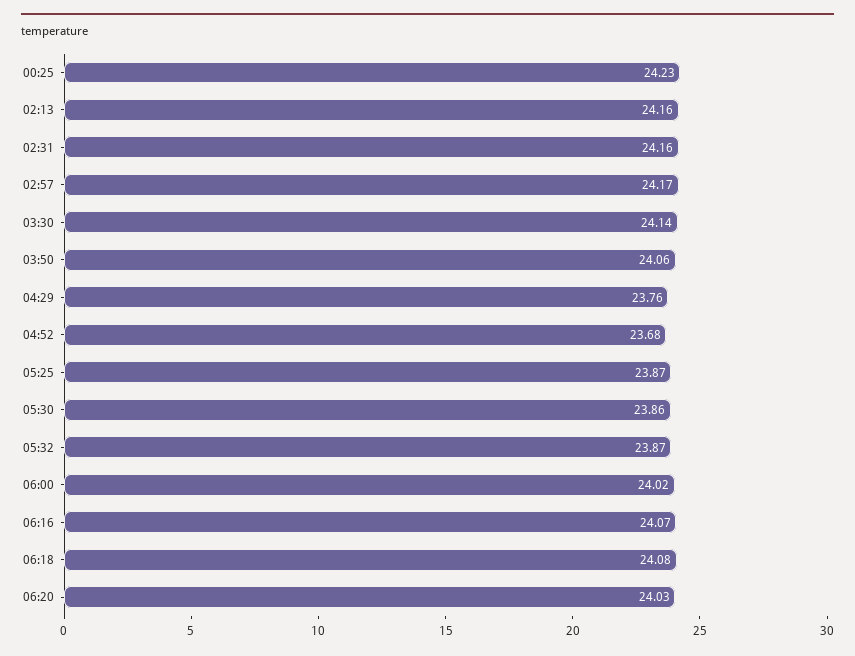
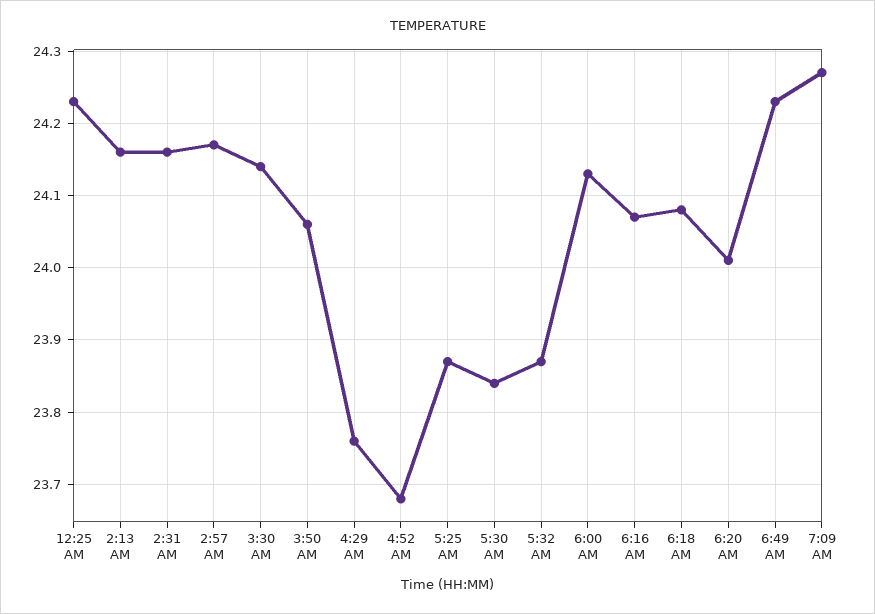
05:30: 23.86 -> 23.84
06:00: 24.02 -> 24.13
06:20: 24.03 -> 24.01
6:49 AM: none -> 24.23
7:09 AM: none -> 24.27

